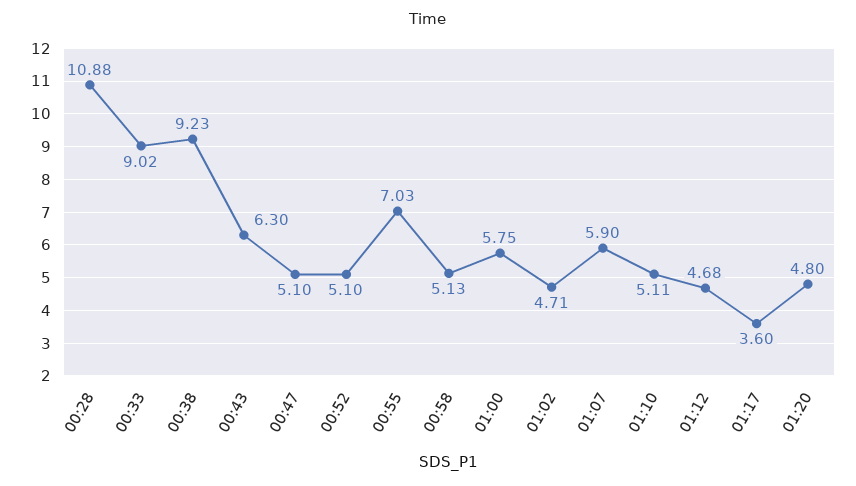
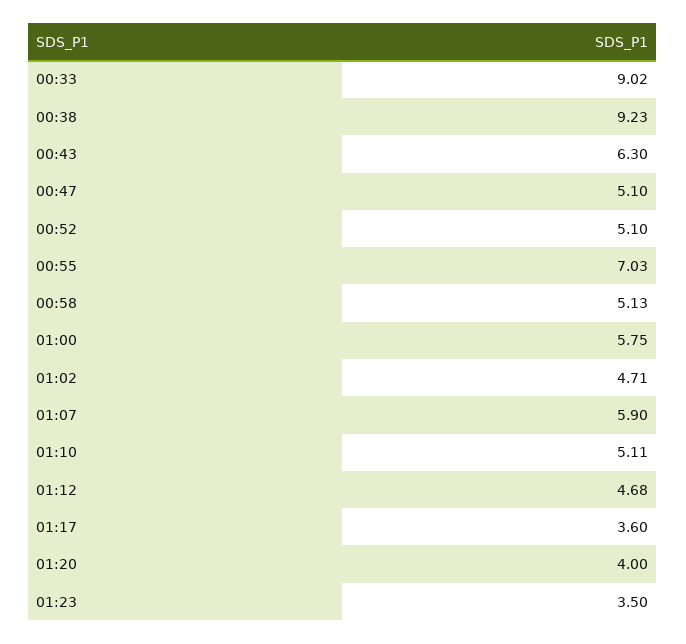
00:28: 10.88 -> none
01:20: 4.8 -> 4
01:23: none -> 3.5

